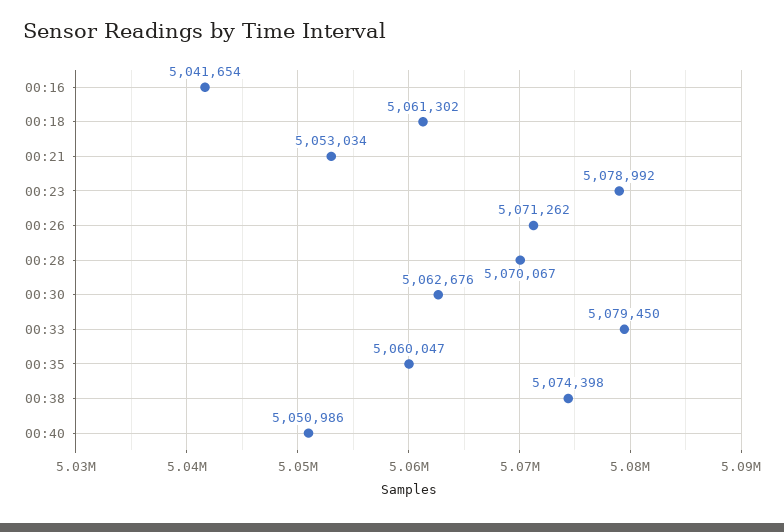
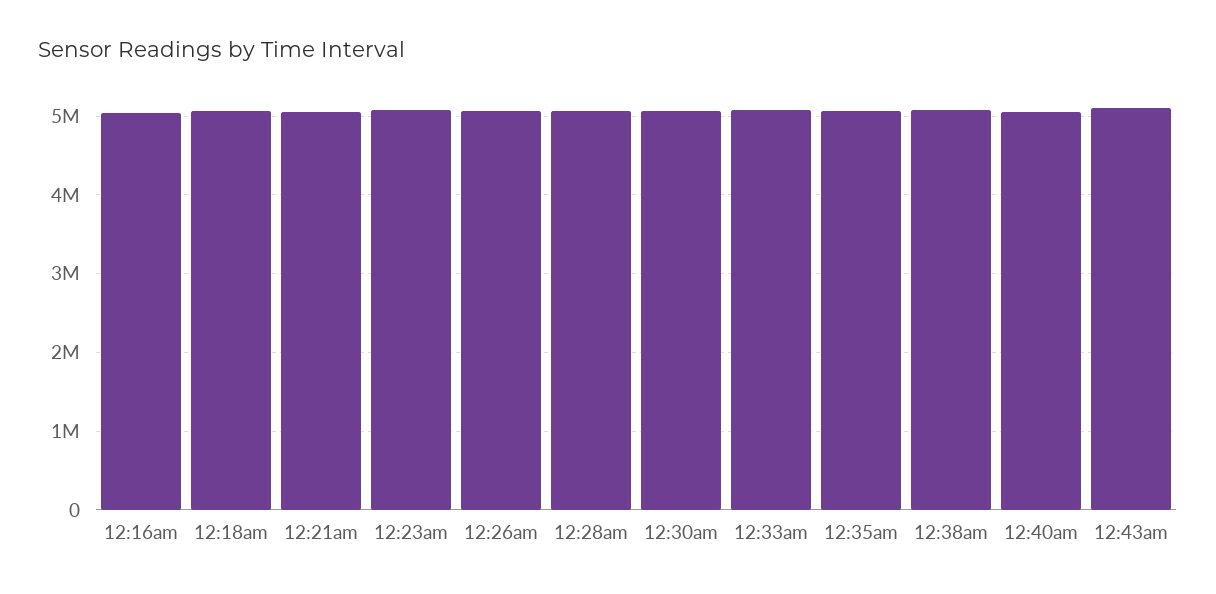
12:43am: none -> 5100000

